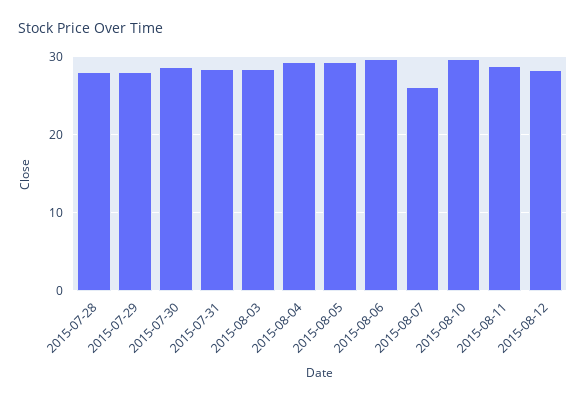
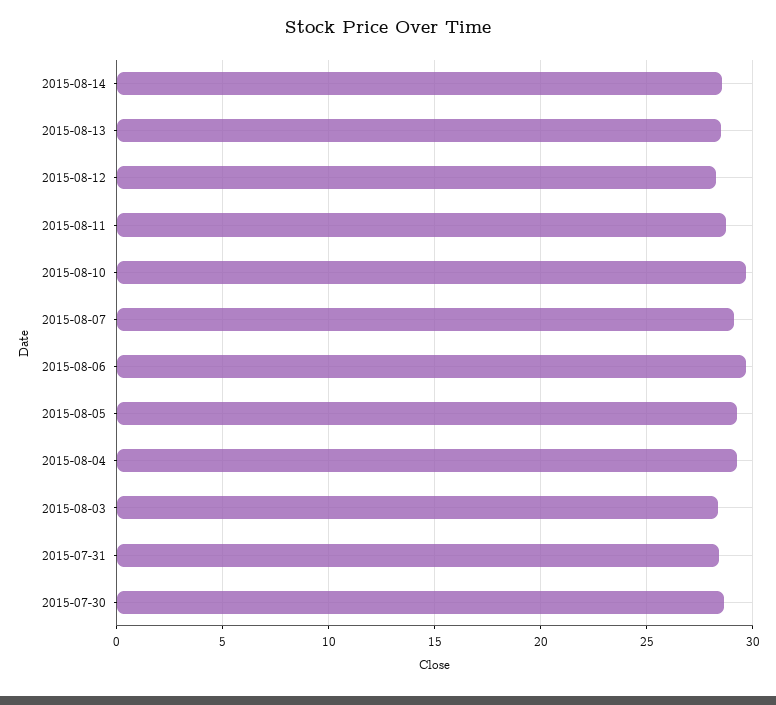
2015-07-28: 28 -> none
2015-07-29: 28 -> none
2015-08-07: 26 -> 29
2015-08-14: none -> 28.5
2015-08-13: none -> 28.5

